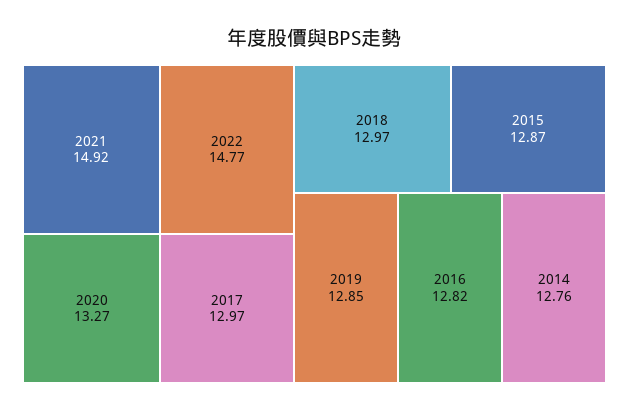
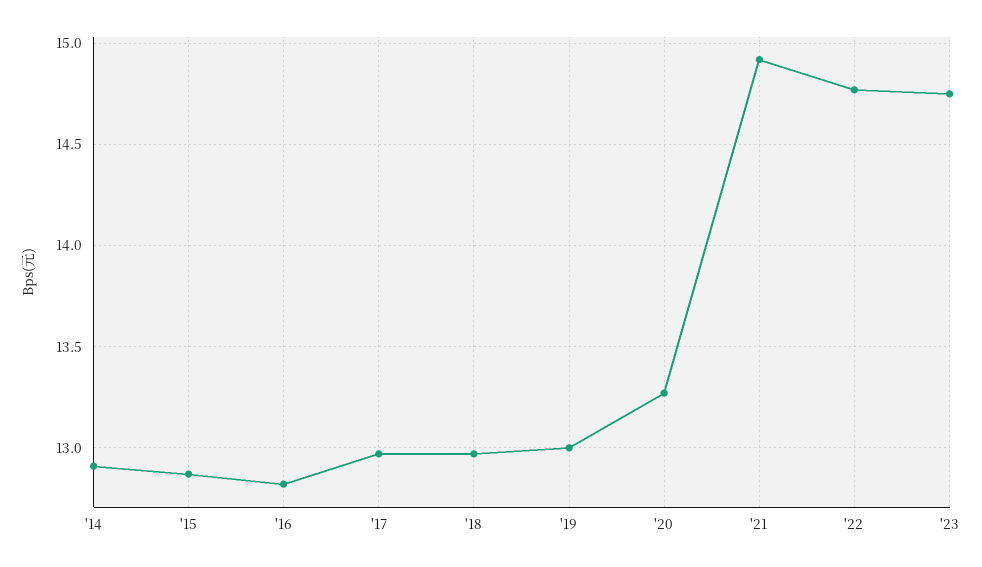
2019: 12.85 -> 13
2014: 12.76 -> 12.9
'23: none -> 14.75

